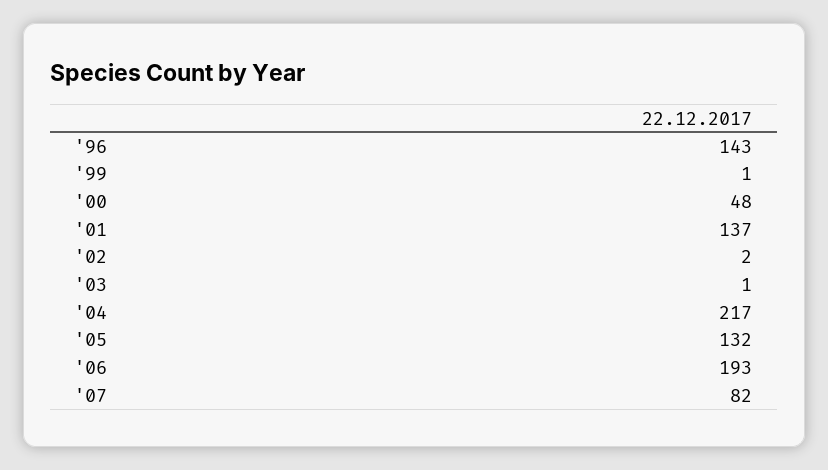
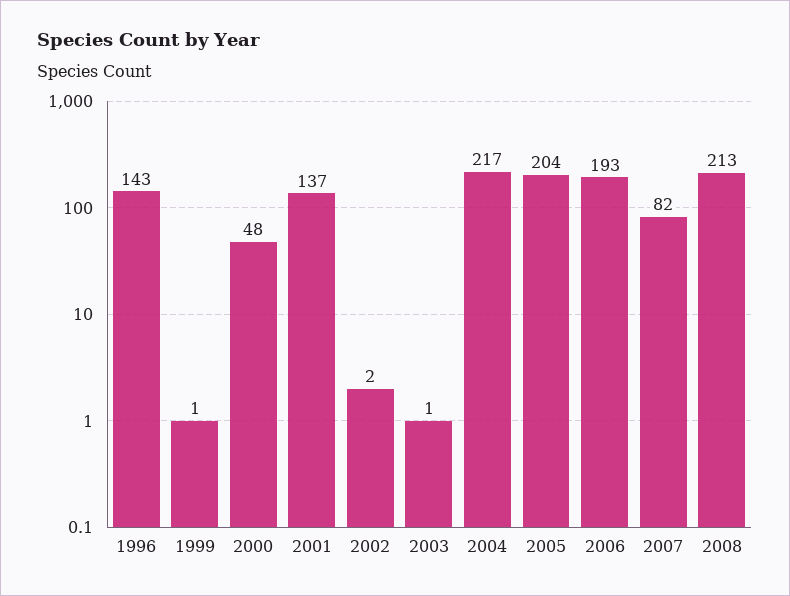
'05: 132 -> 204
2008: none -> 213

